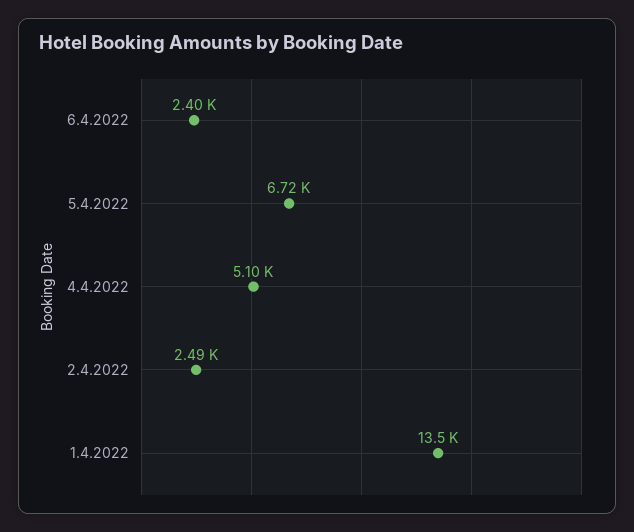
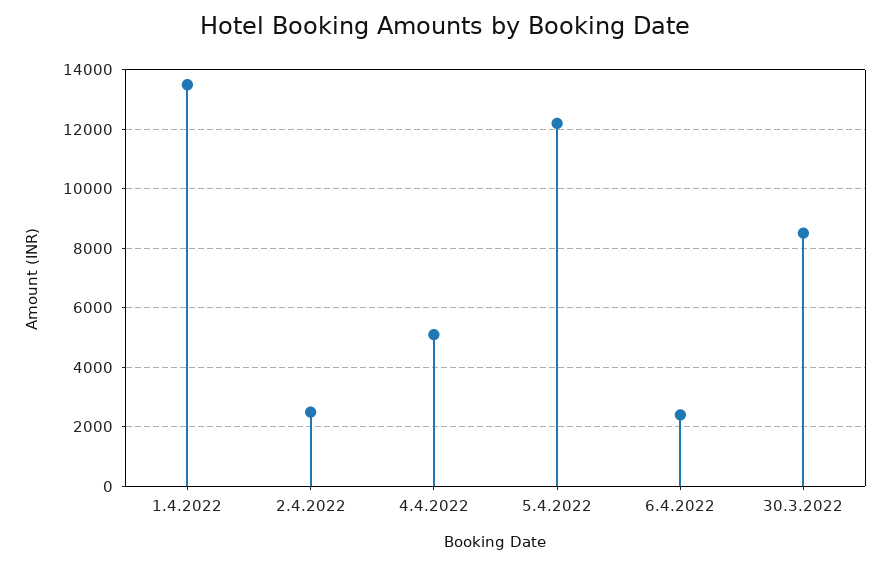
5.4.2022: 6720 -> 12250
30.3.2022: none -> 8500

